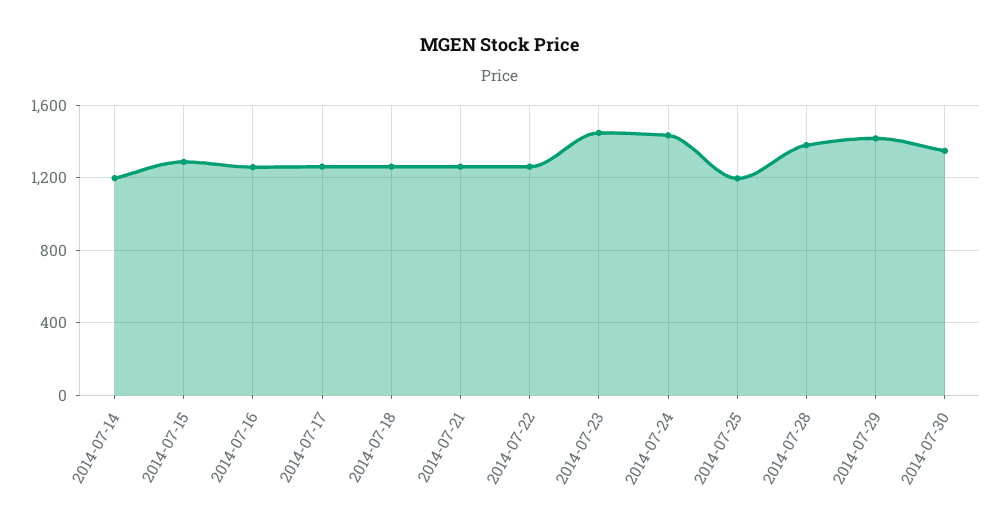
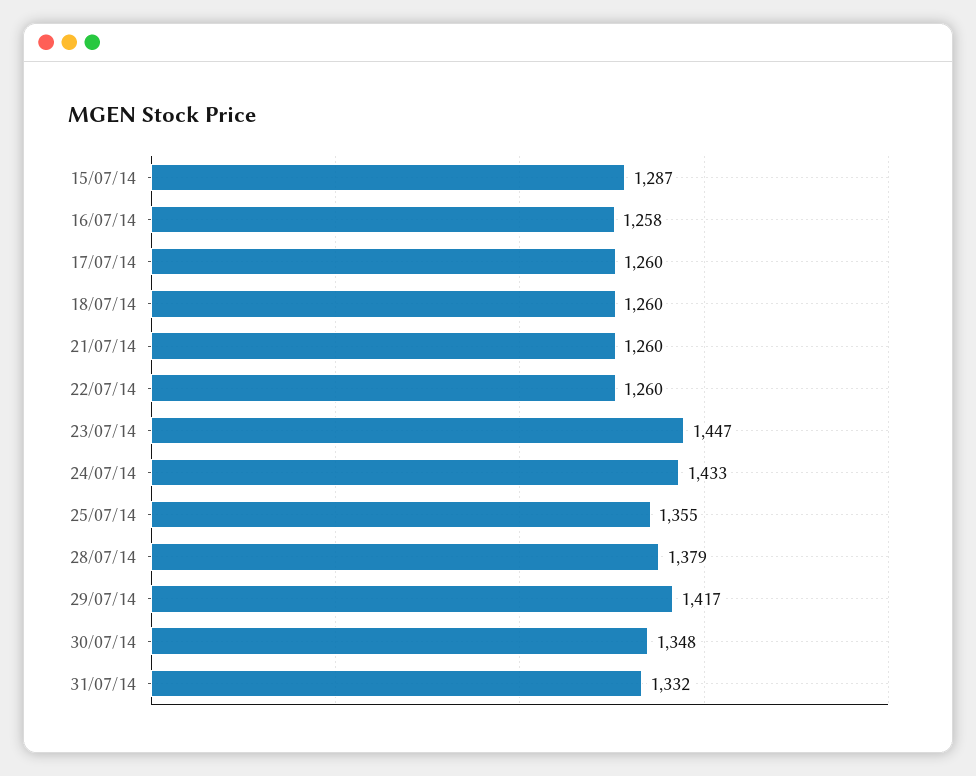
2014-07-14: 1200 -> none
2014-07-25: 1200 -> 1355
31/07/14: none -> 1332

